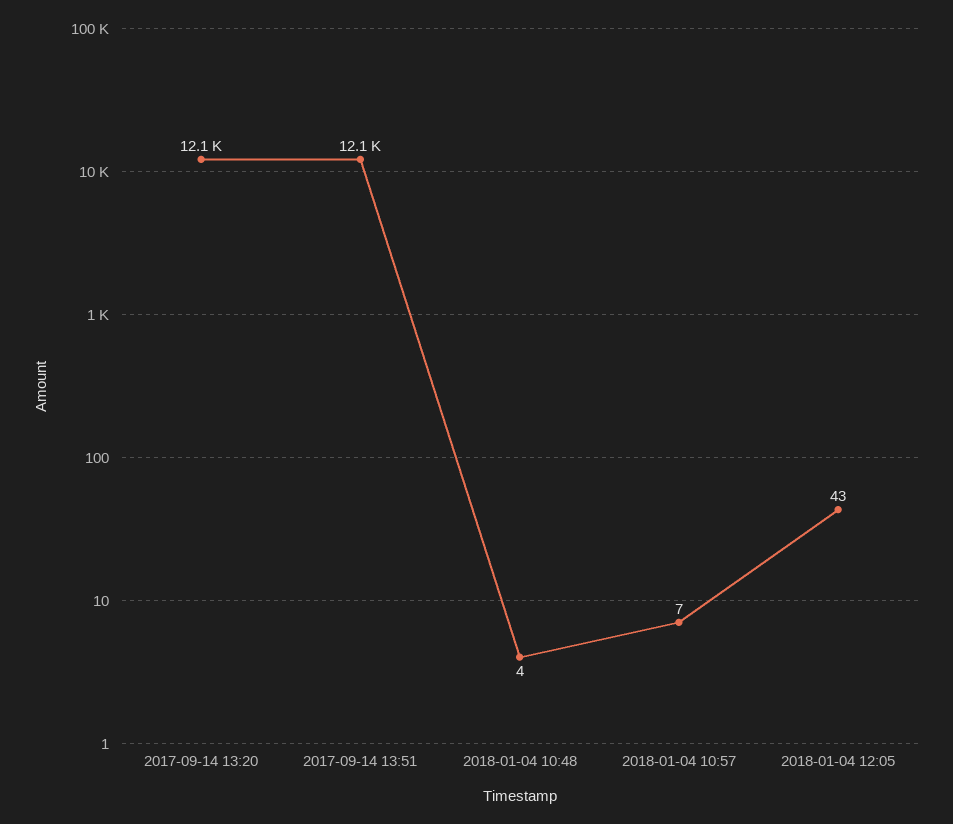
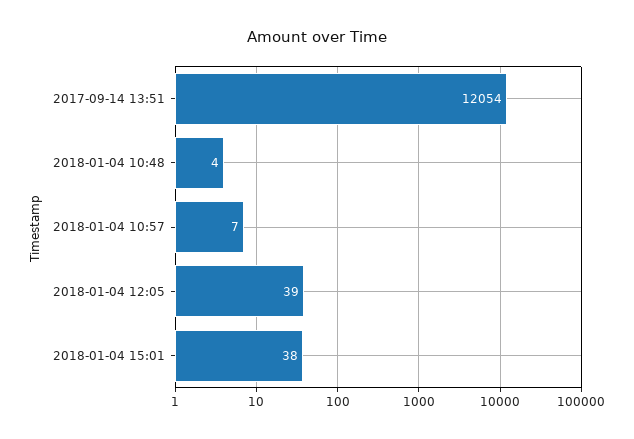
2017-09-14 13:20: 12100 -> none
2018-01-04 12:05: 43 -> 39
2018-01-04 15:01: none -> 38

